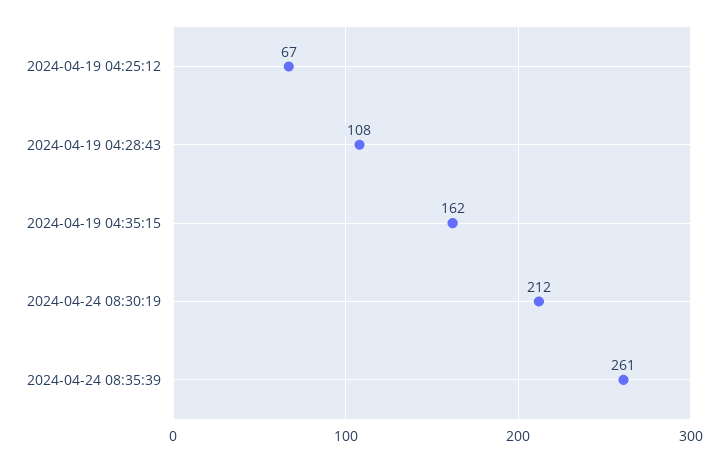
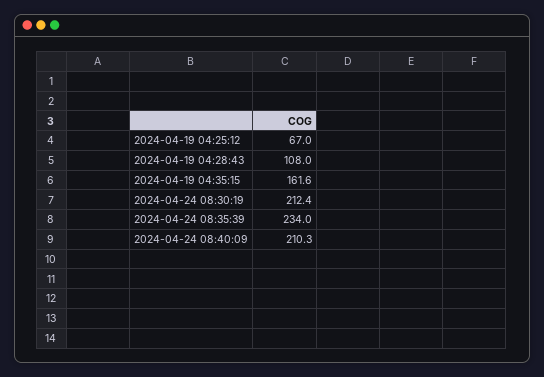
2024-04-24 08:35:39: 261 -> 234
2024-04-24 08:40:09: none -> 210.3

